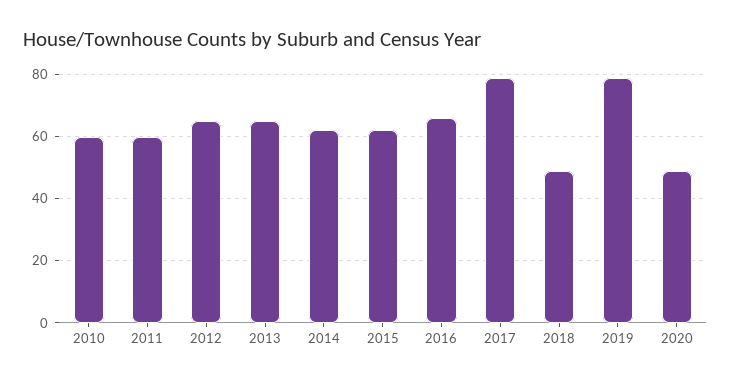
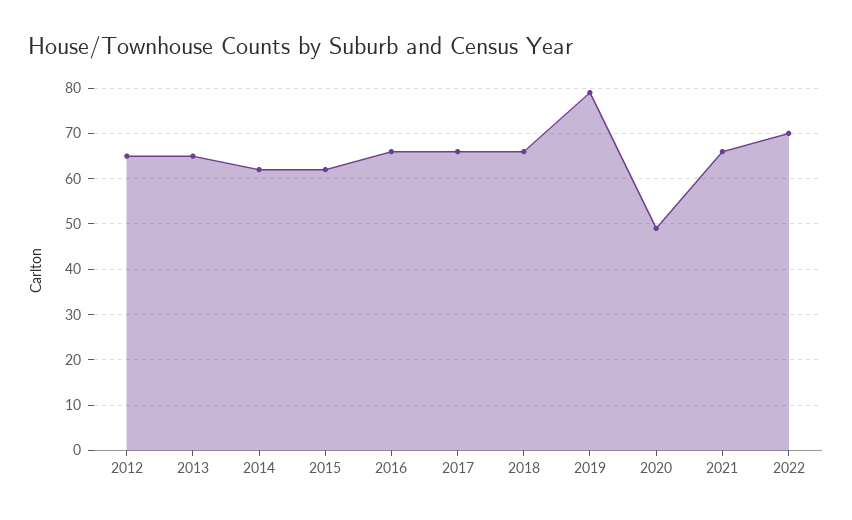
2010: 60 -> none
2011: 60 -> none
2017: 80 -> 65
2018: 50 -> 65
2021: none -> 65
2022: none -> 70

